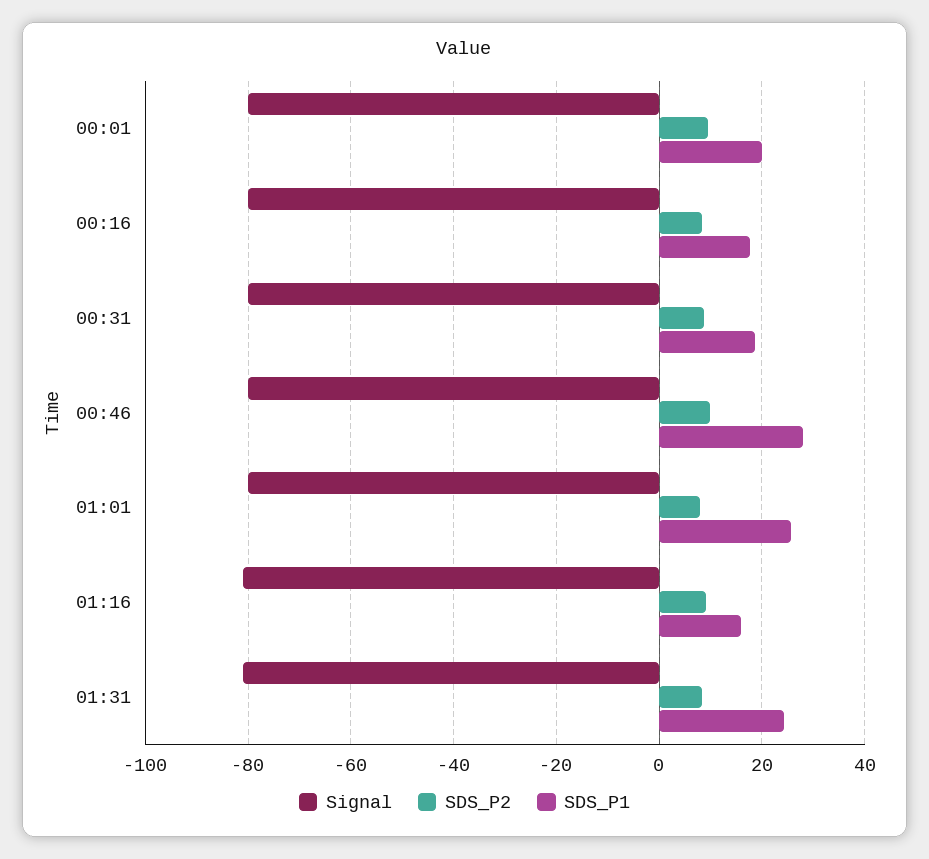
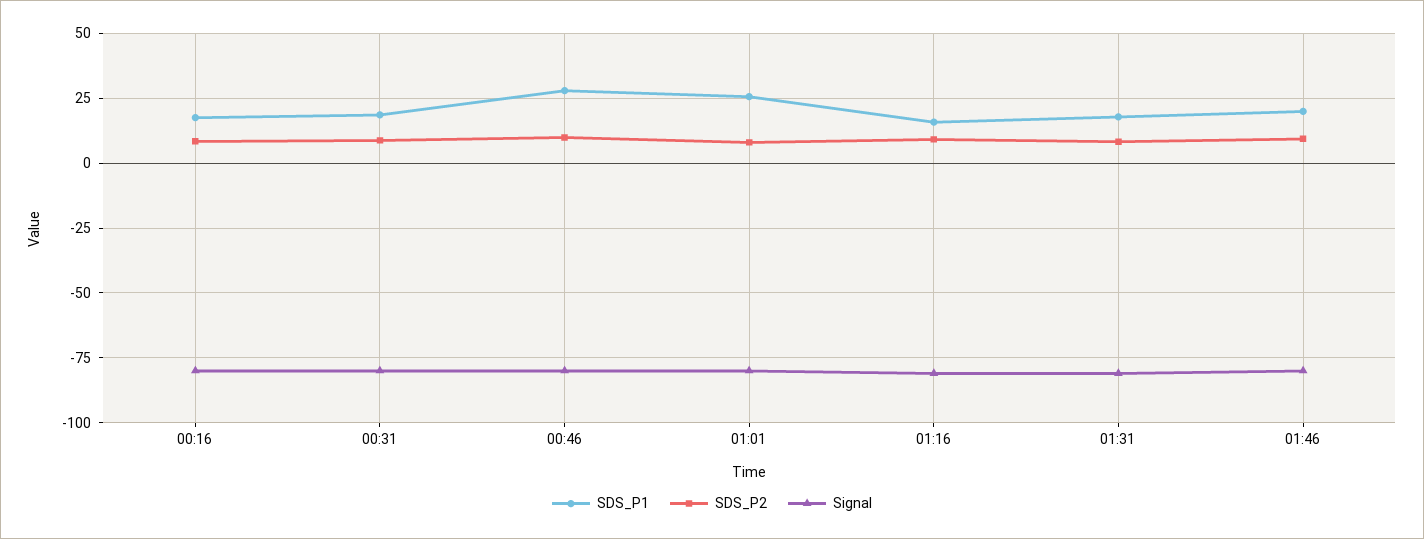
Signal, 00:01: -80 -> none
SDS_P2, 00:01: 10 -> none
SDS_P1, 00:01: 20 -> none
SDS_P1, 01:31: 24 -> 17.5
SDS_P1, 01:46: none -> 20
SDS_P2, 01:46: none -> 10
Signal, 01:46: none -> -80

